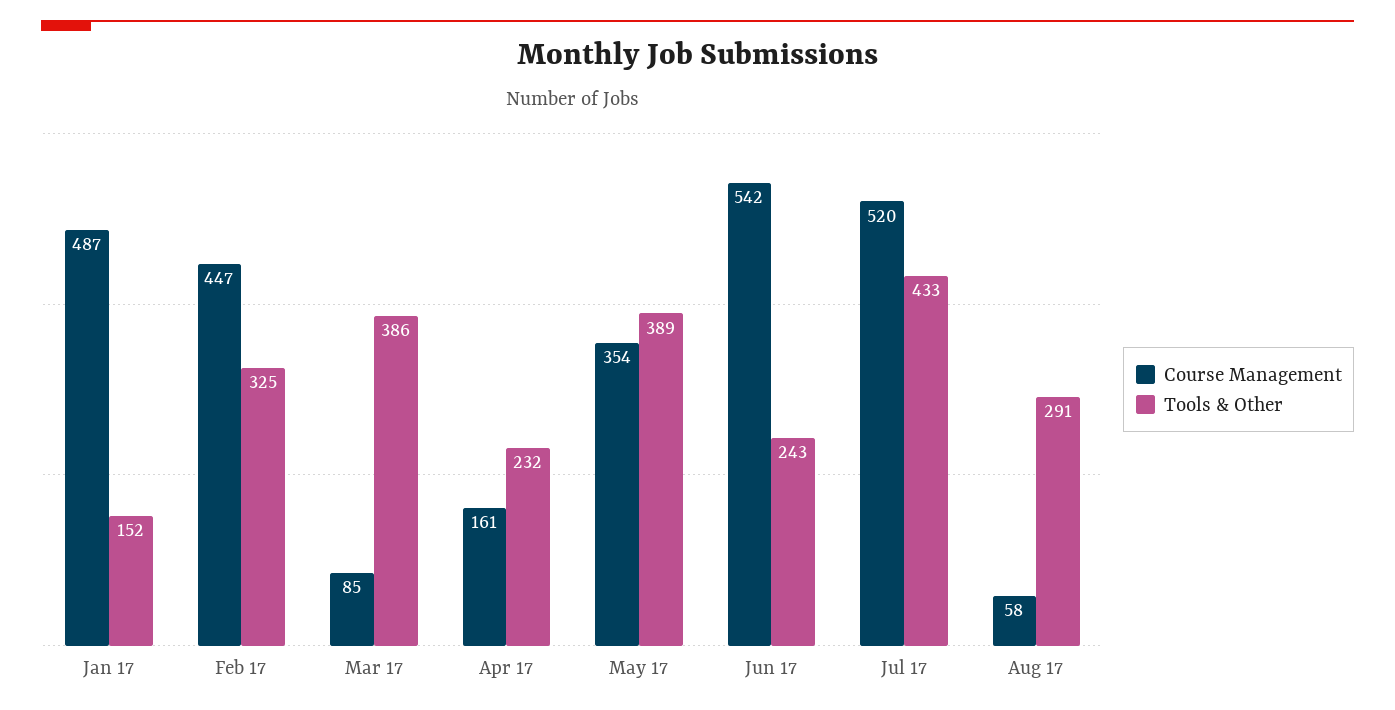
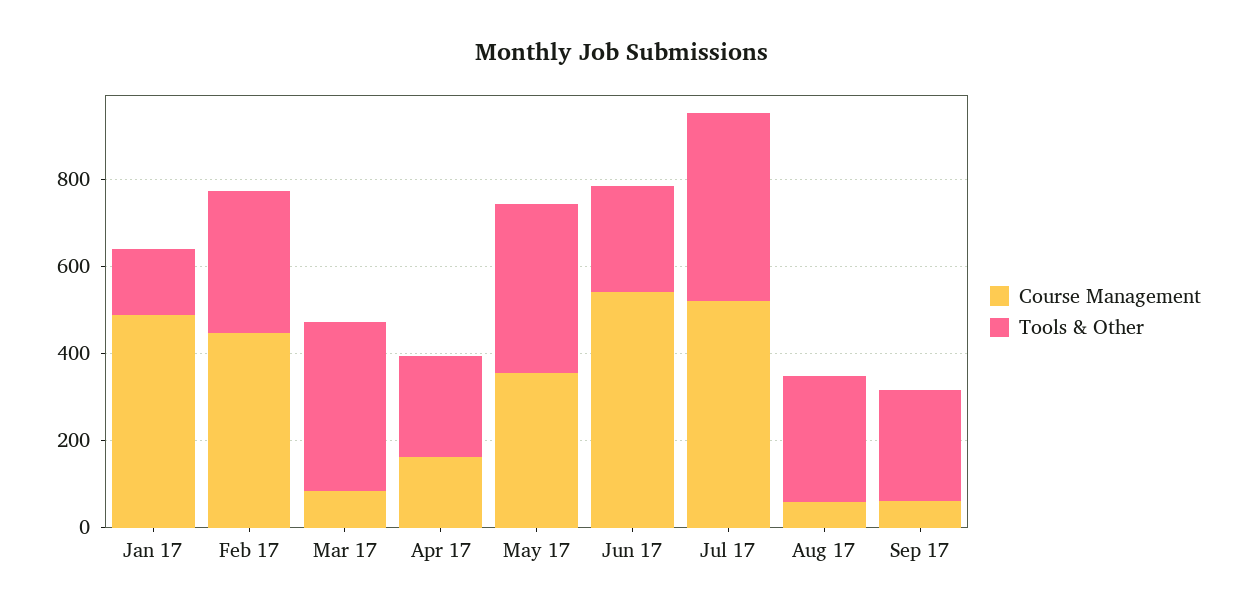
Course Management, Sep 17: none -> 50
Tools & Other, Sep 17: none -> 250

